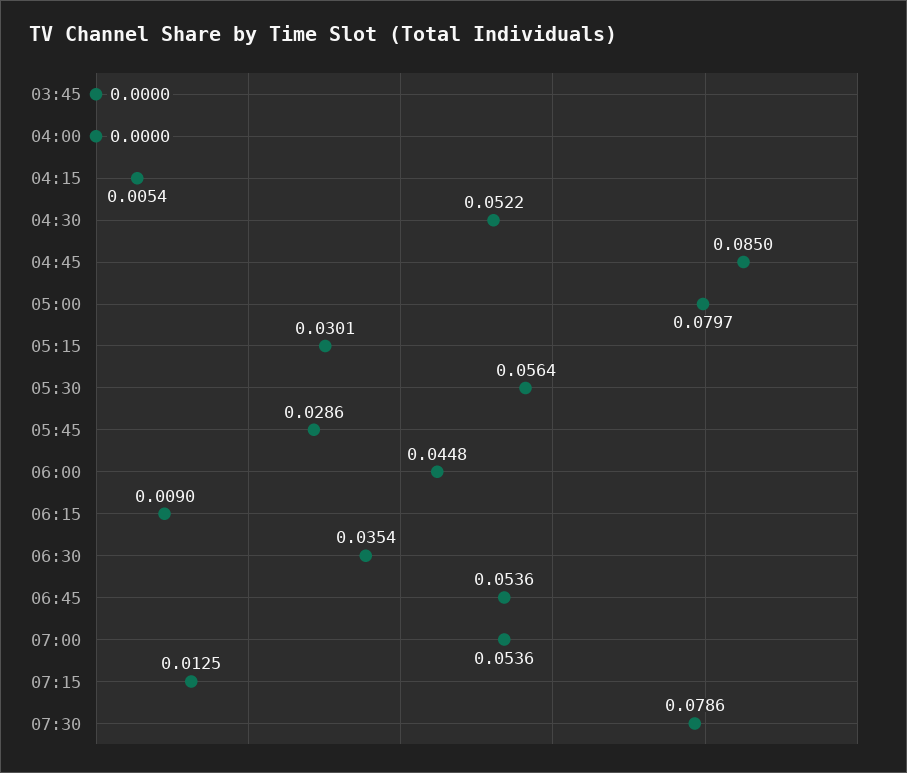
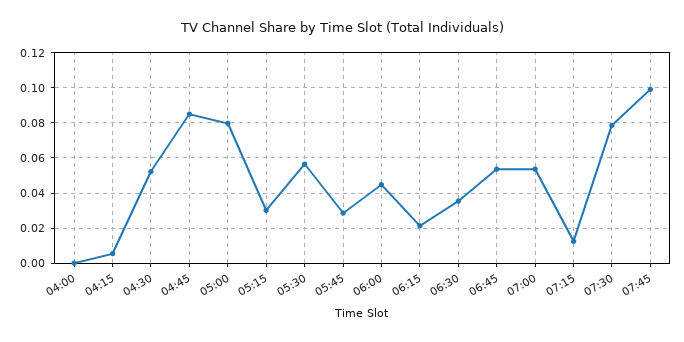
03:45: 0 -> none
06:15: 0.009 -> 0.02
07:45: none -> 0.1

